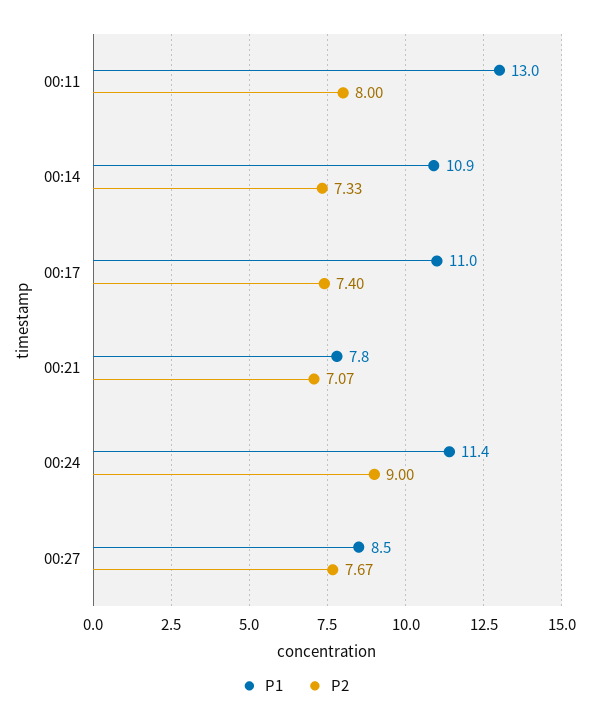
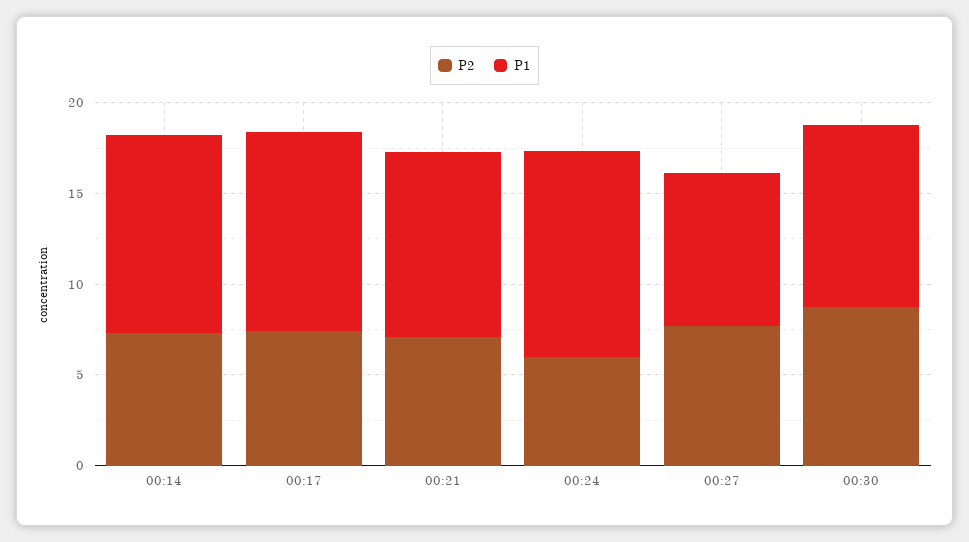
P1, 00:11: 13 -> none
P2, 00:11: 8 -> none
P1, 00:21: 7.8 -> 10
P2, 00:24: 9 -> 6
P2, 00:30: none -> 9
P1, 00:30: none -> 10

